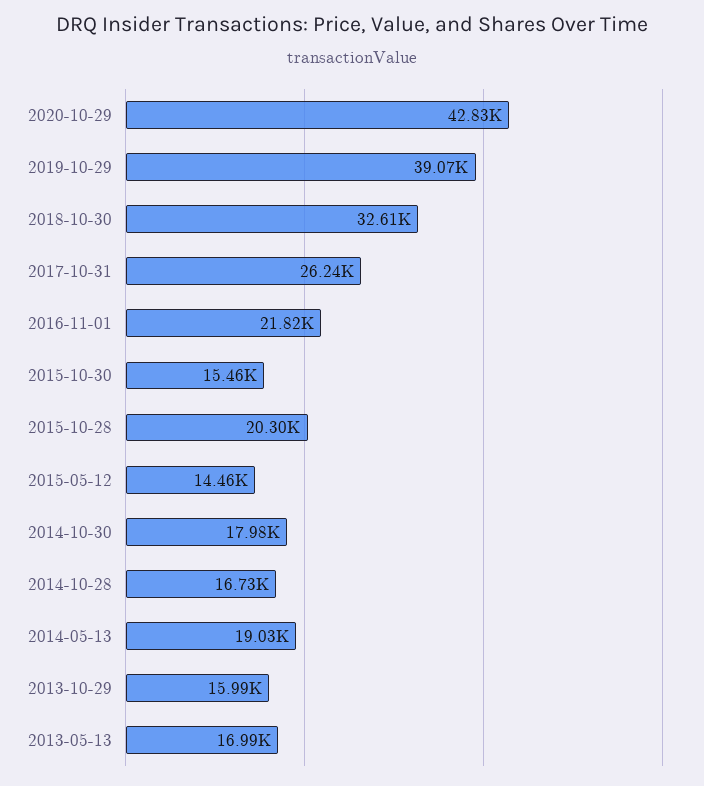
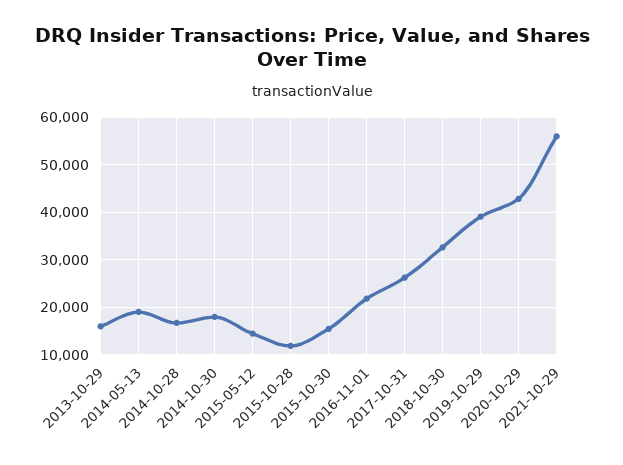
2015-10-28: 20300 -> 12000
2013-05-13: 16990 -> none
2021-10-29: none -> 56000

